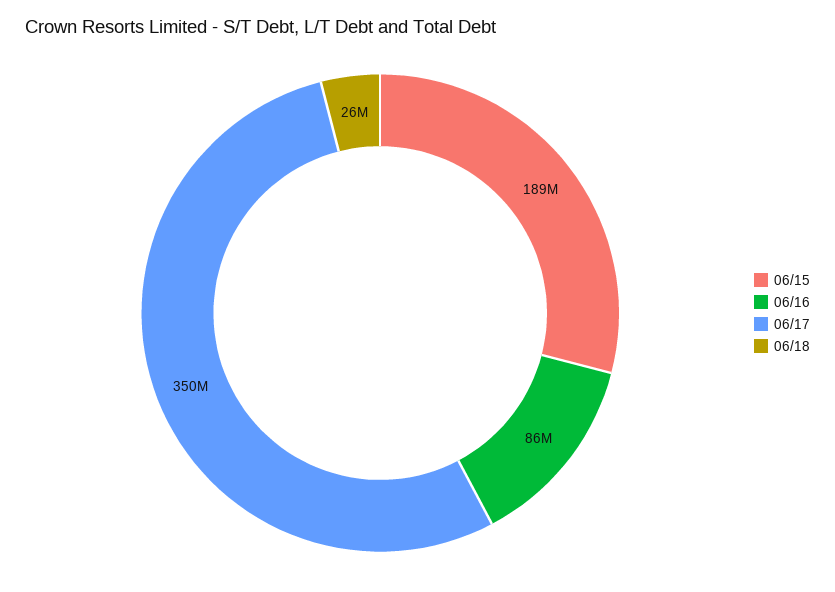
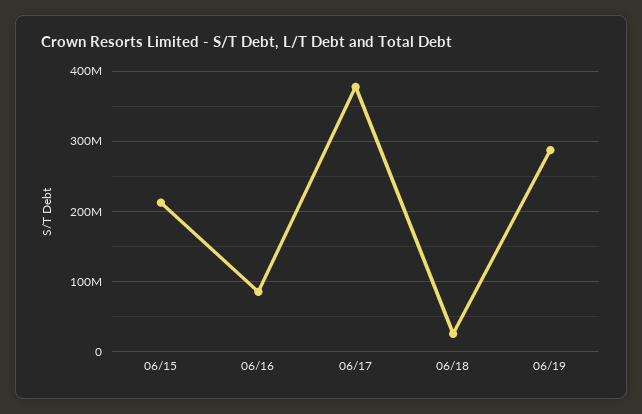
06/15: 189000000 -> 210000000
06/17: 350000000 -> 380000000
06/19: none -> 290000000

